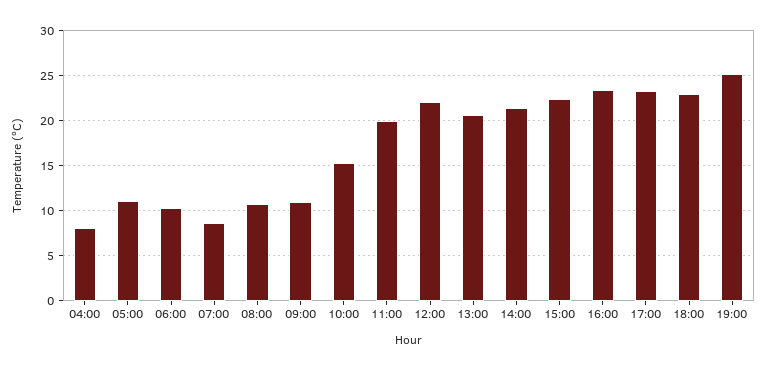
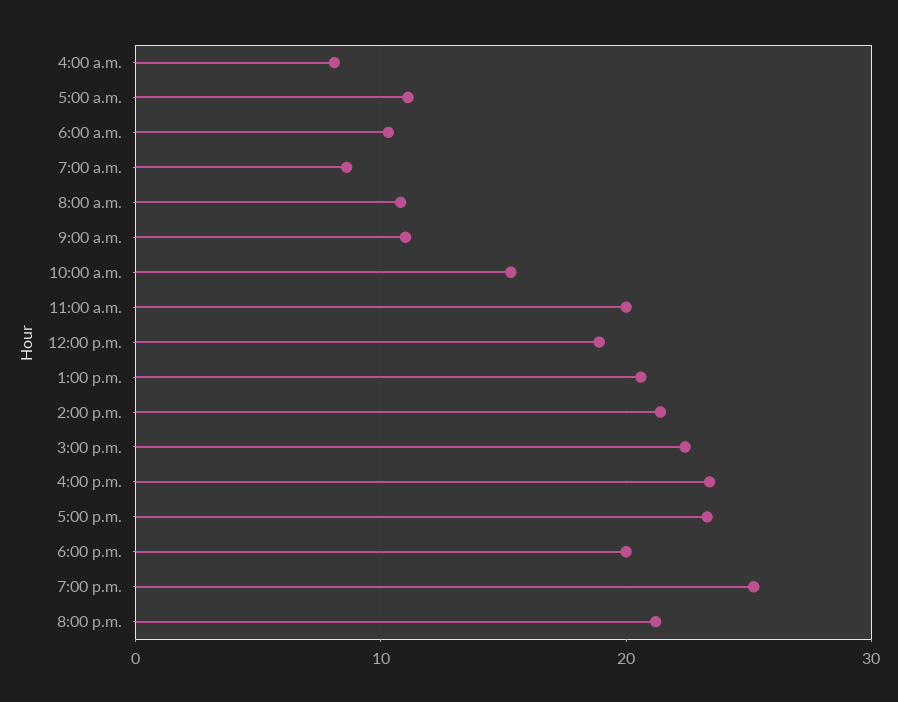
12:00: 22 -> 19
18:00: 23 -> 20
8:00 p.m.: none -> 21

